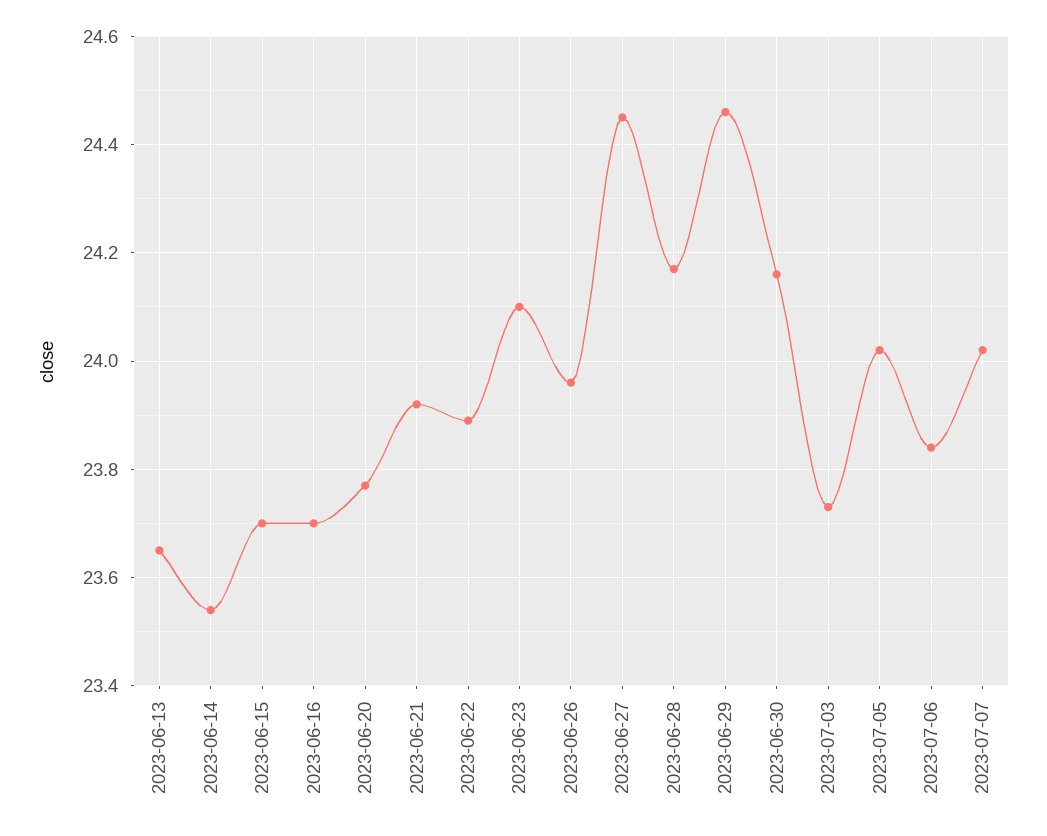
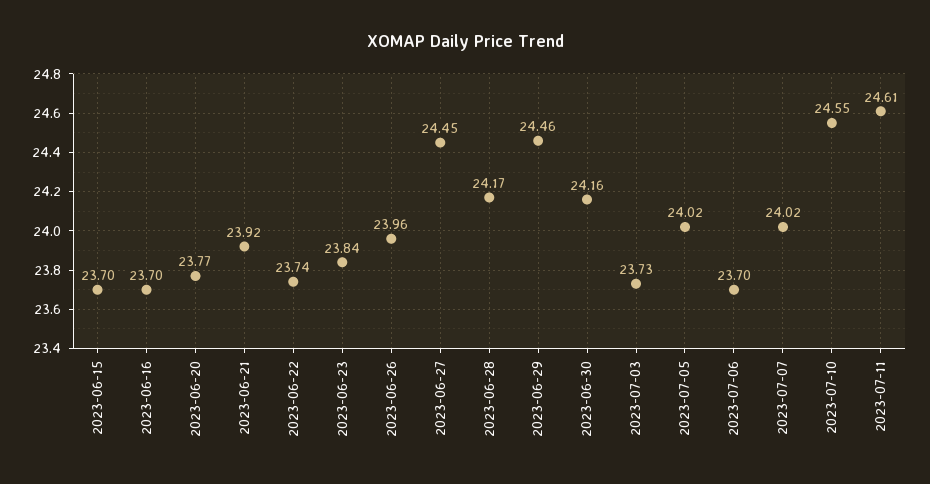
2023-06-13: 23.65 -> none
2023-06-14: 23.55 -> none
2023-06-22: 23.9 -> 23.74
2023-06-23: 24.1 -> 23.84
2023-07-06: 23.85 -> 23.7
2023-07-10: none -> 24.55
2023-07-11: none -> 24.61

